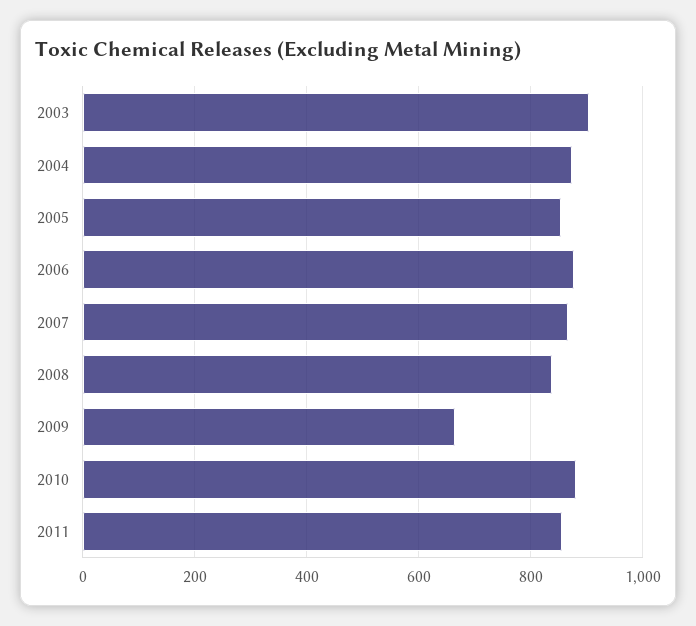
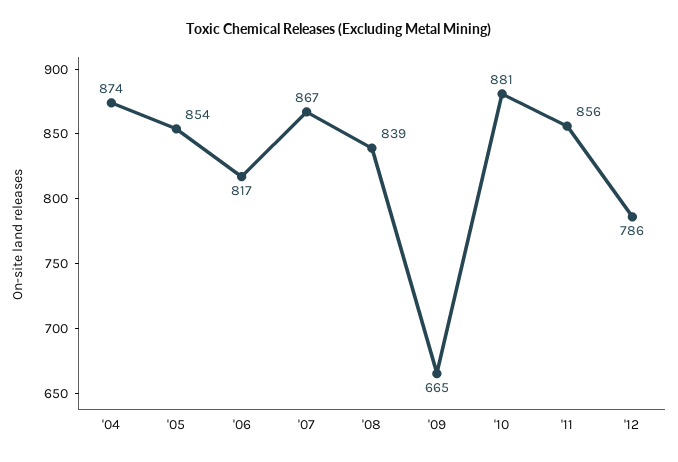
2003: 900 -> none
2006: 880 -> 817
'12: none -> 786

